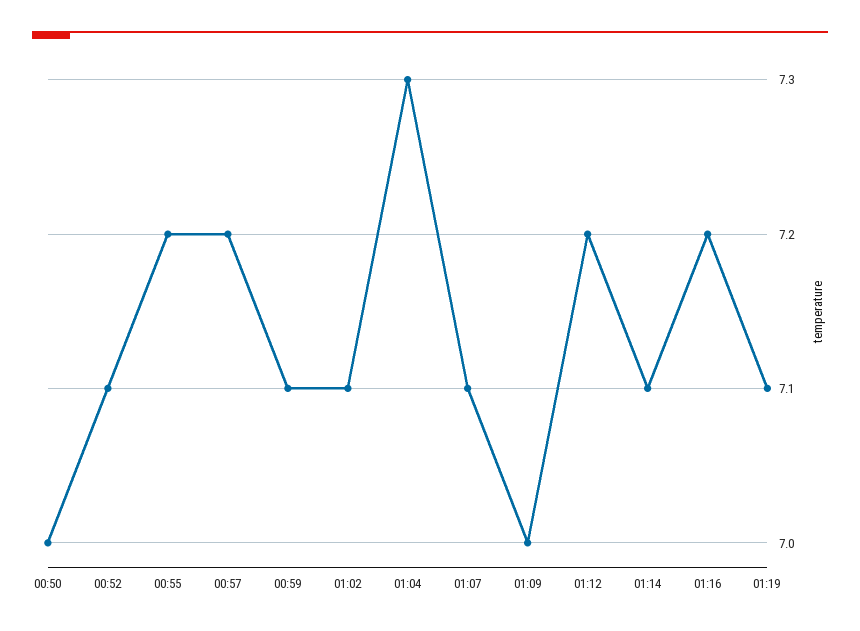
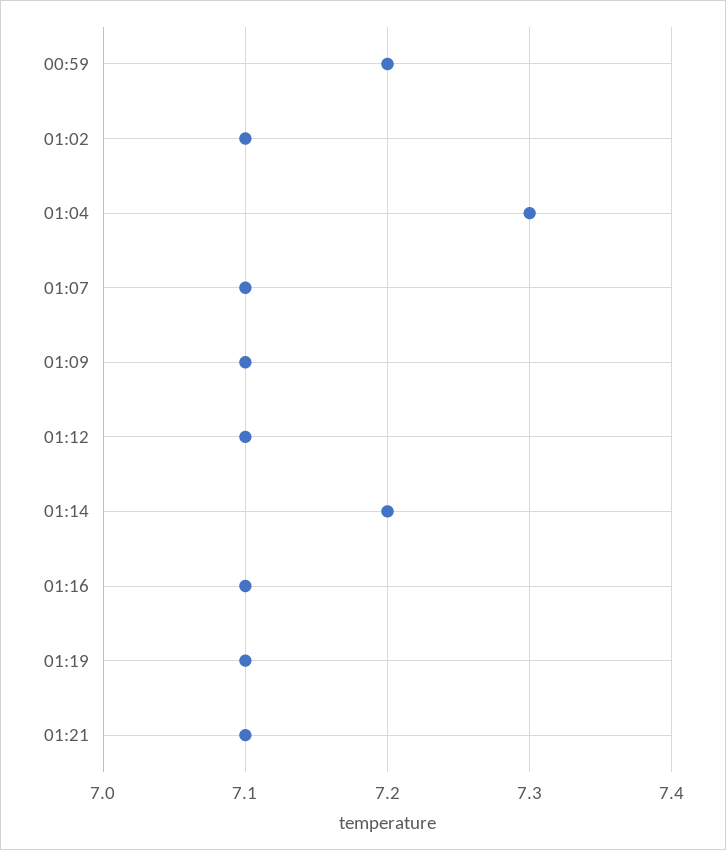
00:50: 7 -> none
00:52: 7.1 -> none
00:55: 7.2 -> none
00:57: 7.2 -> none
00:59: 7.1 -> 7.2
01:09: 7 -> 7.1
01:12: 7.2 -> 7.1
01:14: 7.1 -> 7.2
01:16: 7.2 -> 7.1
01:21: none -> 7.1

